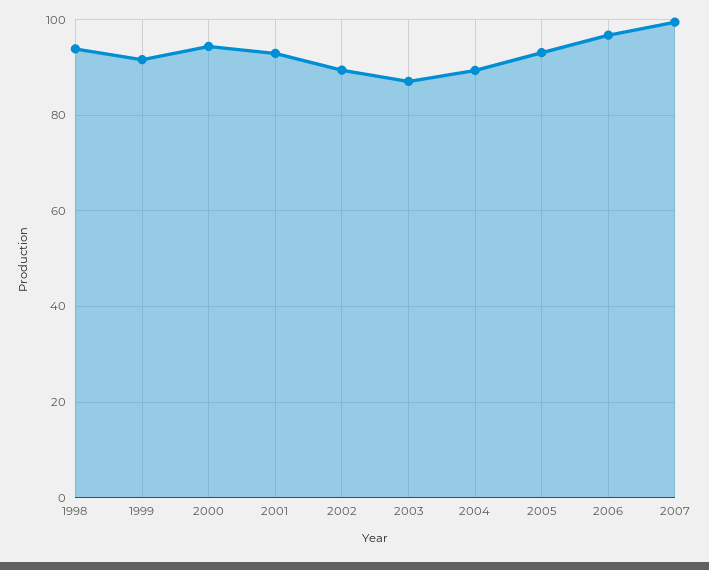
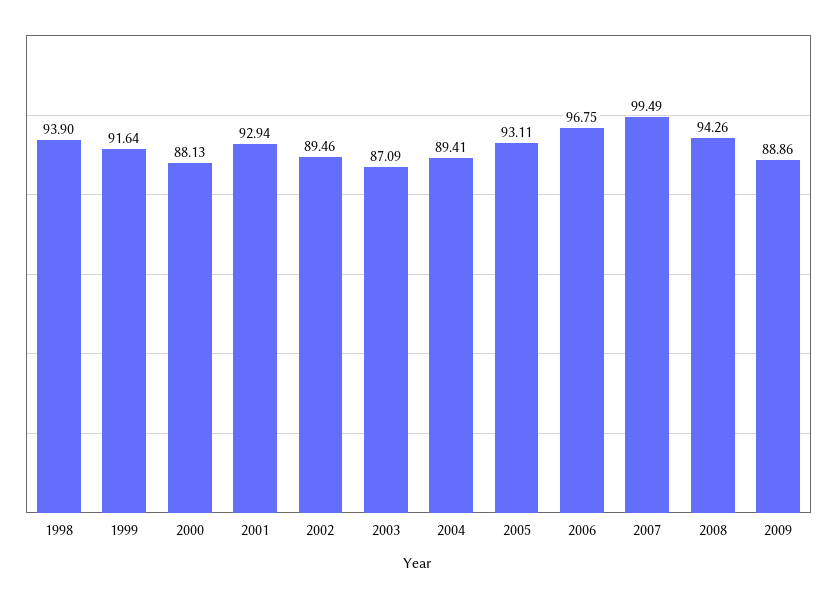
2000: 94 -> 88.13
2008: none -> 94.26
2009: none -> 88.86

